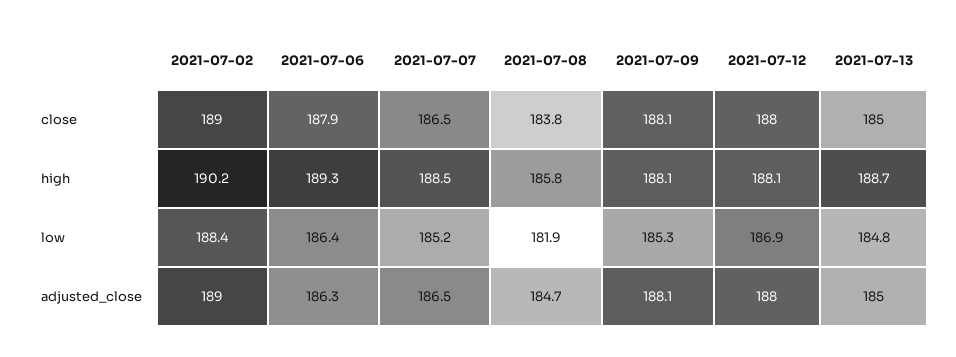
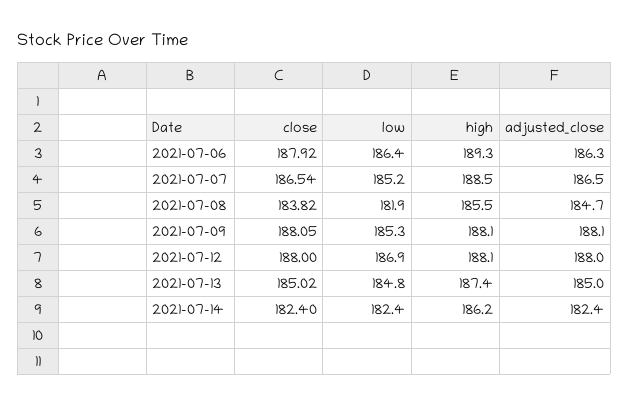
2021-07-02, close: 189 -> none
2021-07-02, high: 190.2 -> none
2021-07-08, high: 185.8 -> 185.5
2021-07-13, high: 188.7 -> 187.4
2021-07-02, low: 188.4 -> none
2021-07-02, adjusted_close: 189 -> none
2021-07-14, close: none -> 182.4
2021-07-14, low: none -> 182.4
2021-07-14, high: none -> 186.2
2021-07-14, adjusted_close: none -> 182.4

